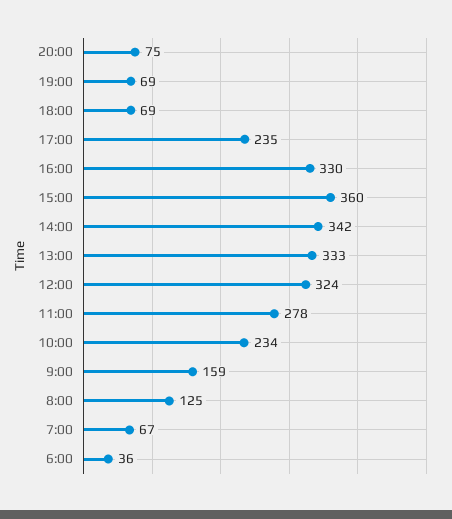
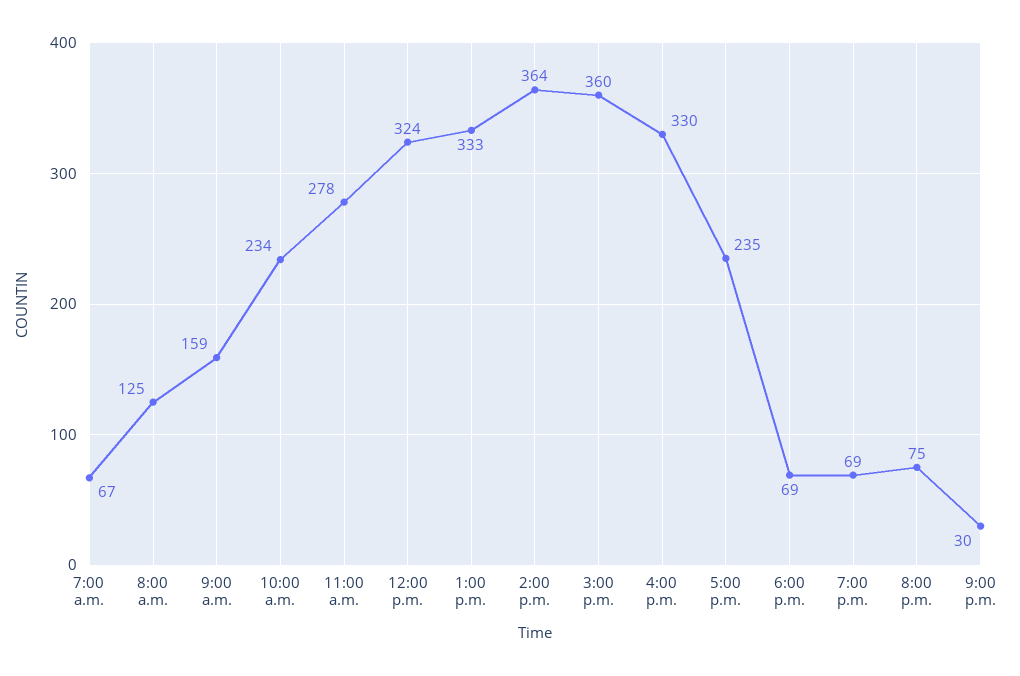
14:00: 342 -> 364
6:00: 36 -> none
9:00 p.m.: none -> 30

